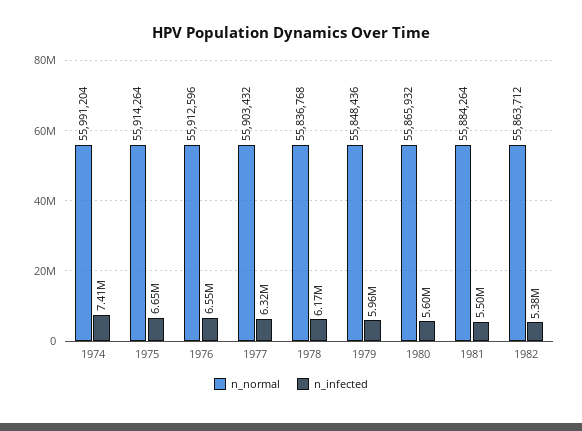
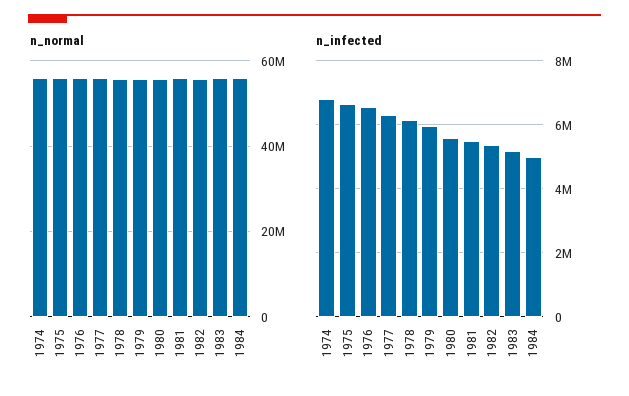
n_infected, 1974: 7410000 -> 6800000
n_normal, 1983: none -> 56000000
n_normal, 1984: none -> 56000000
n_infected, 1983: none -> 5200000
n_infected, 1984: none -> 5000000

